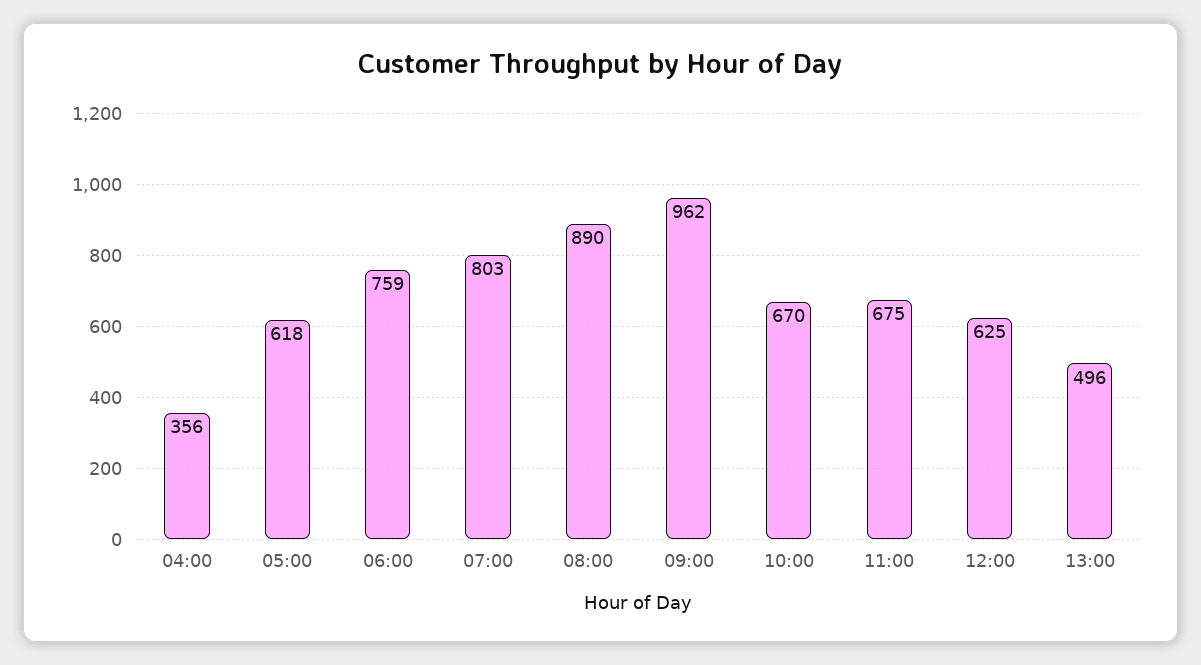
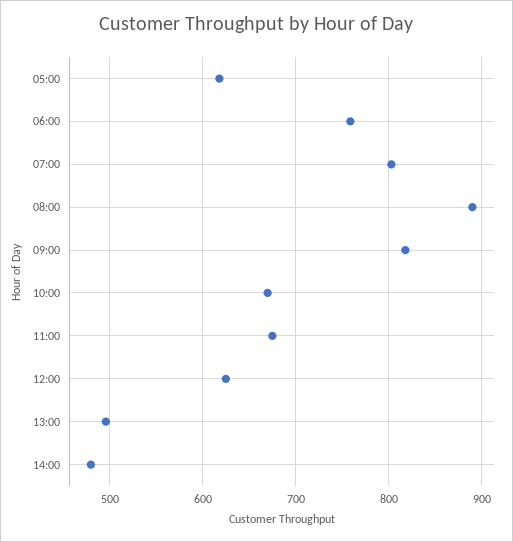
04:00: 356 -> none
09:00: 962 -> 820
14:00: none -> 480

